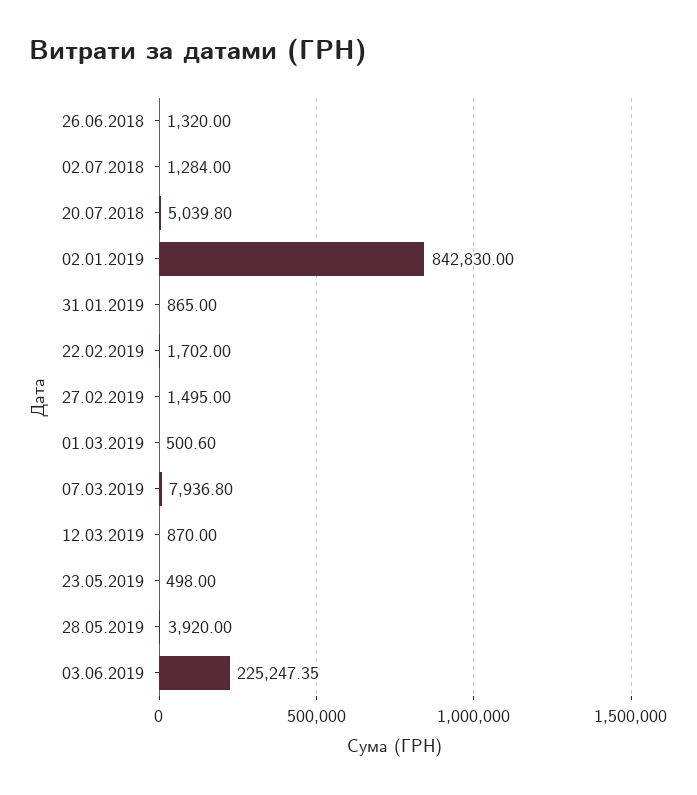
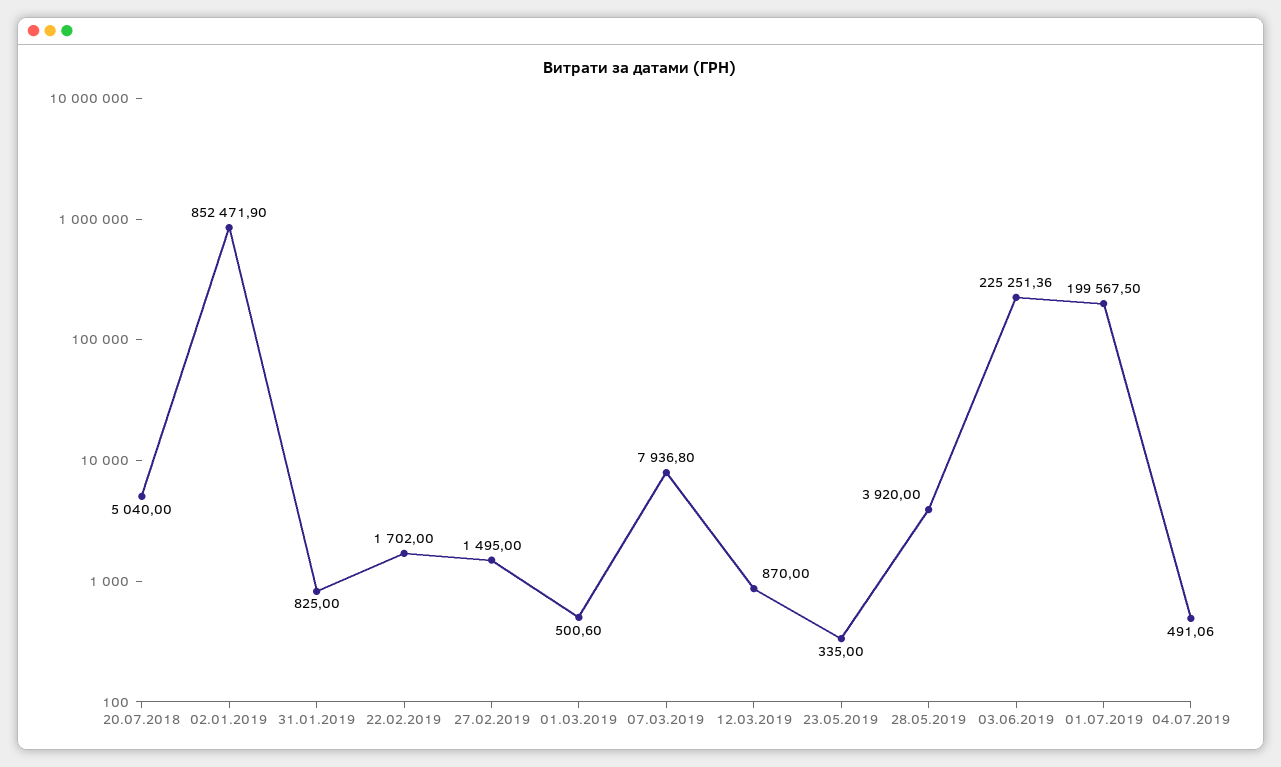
26.06.2018: 1320 -> none
02.07.2018: 1284 -> none
20.07.2018: 5039.8 -> 5040
02.01.2019: 842830 -> 852471.9
31.01.2019: 865 -> 825
23.05.2019: 498 -> 335
03.06.2019: 225247.35 -> 225251.36
01.07.2019: none -> 199567.5
04.07.2019: none -> 491.06

